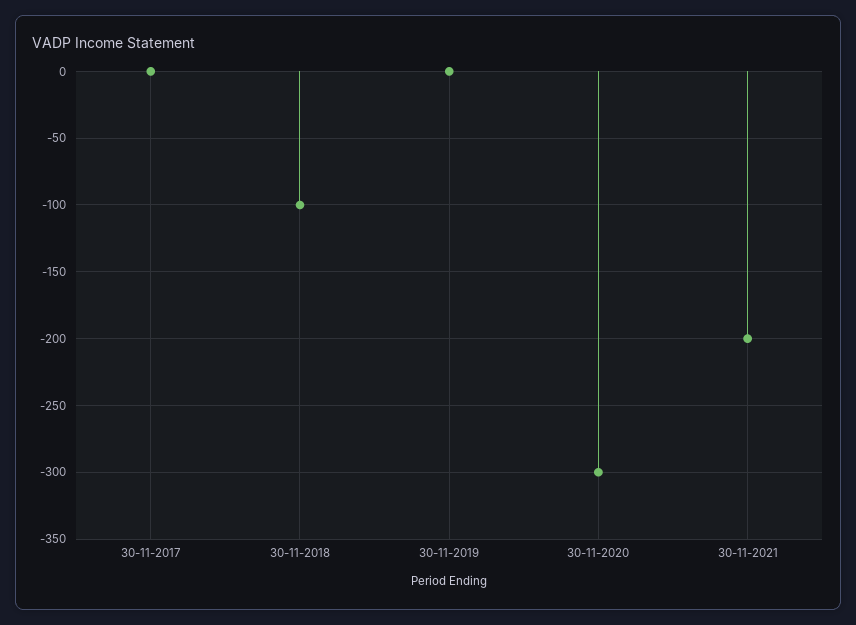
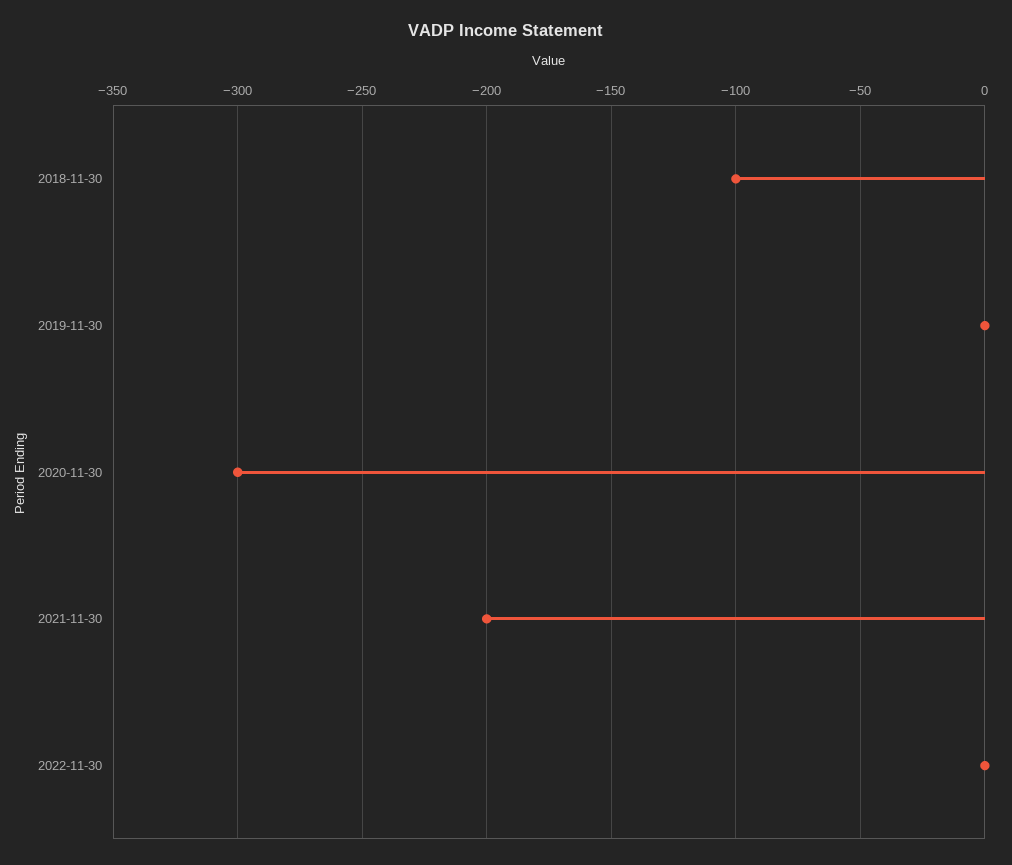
30-11-2017: 0 -> none
2022-11-30: none -> 0

